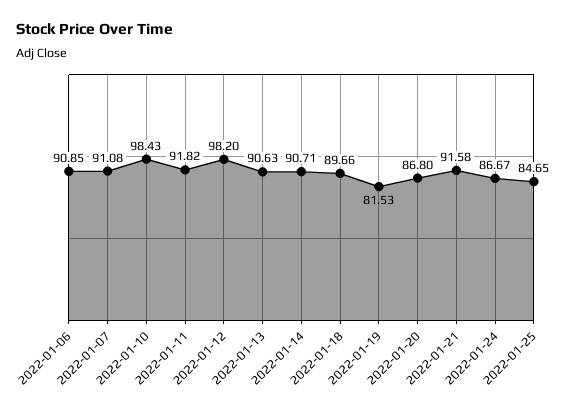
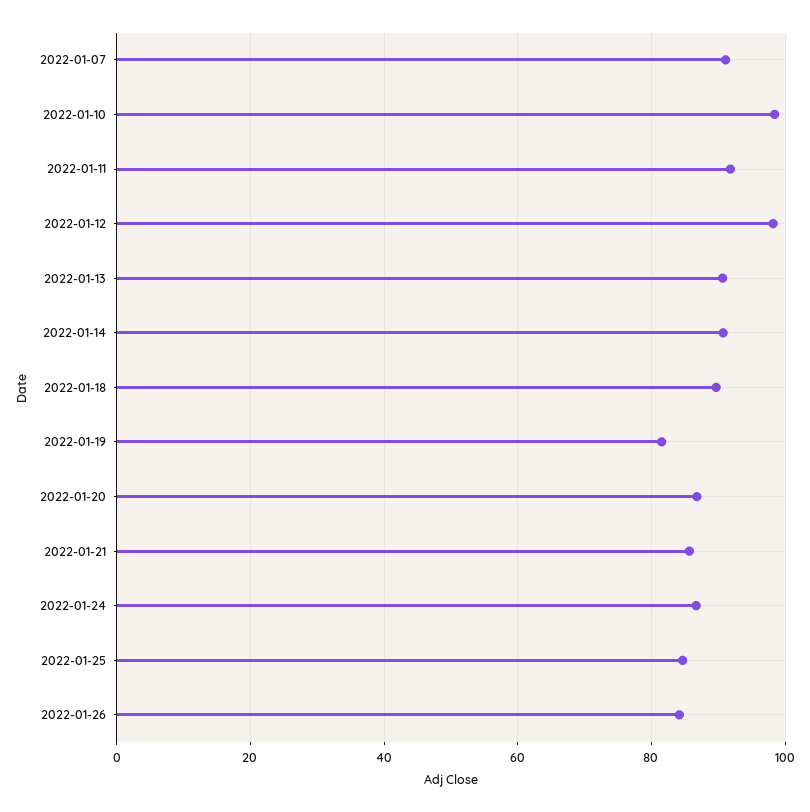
2022-01-06: 90.85 -> none
2022-01-21: 91.58 -> 86
2022-01-26: none -> 84

